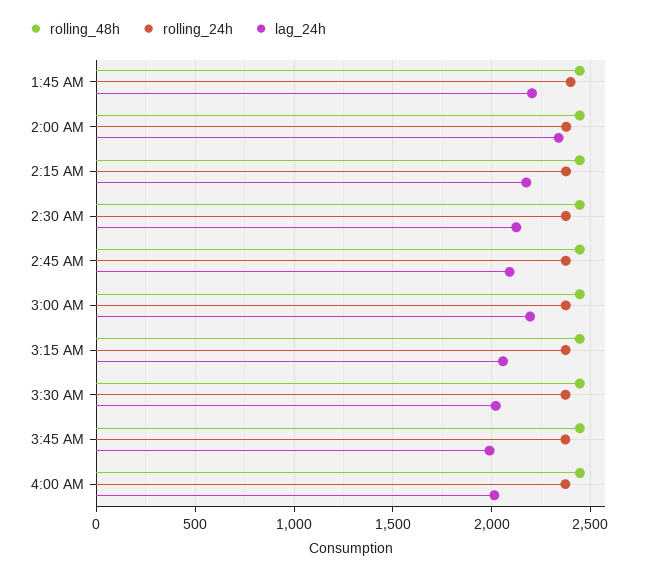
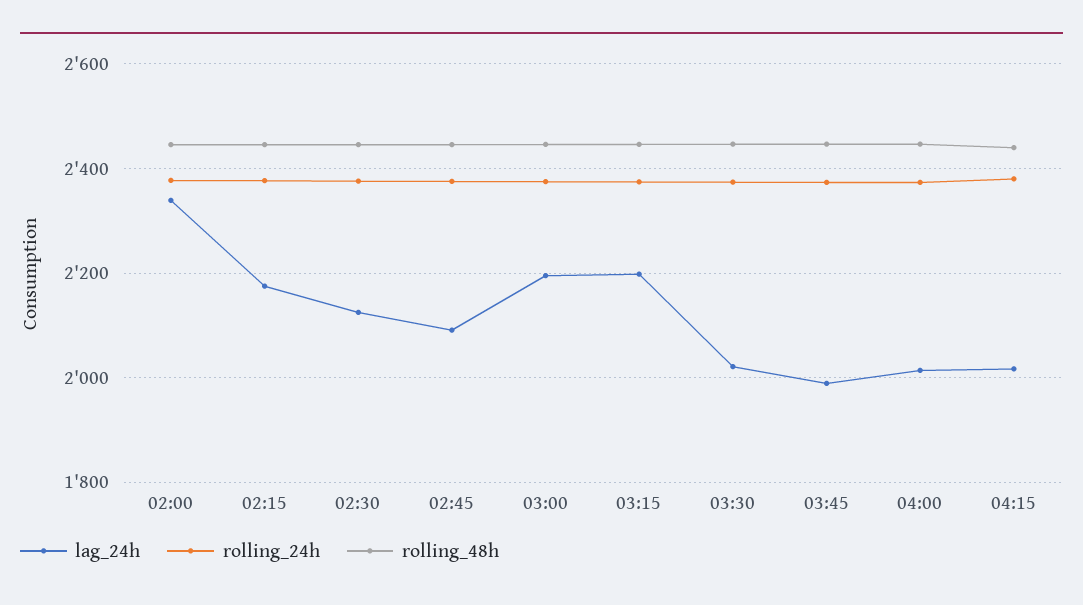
rolling_48h, 1:45 AM: 2450 -> none
rolling_24h, 1:45 AM: 2400 -> none
lag_24h, 1:45 AM: 2200 -> none
lag_24h, 3:15 AM: 2050 -> 2200
lag_24h, 04:15: none -> 2020
rolling_24h, 04:15: none -> 2380
rolling_48h, 04:15: none -> 2440

